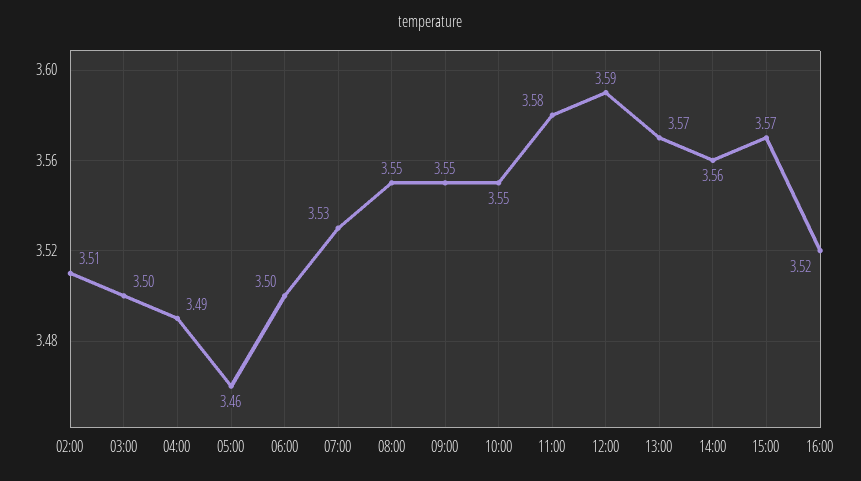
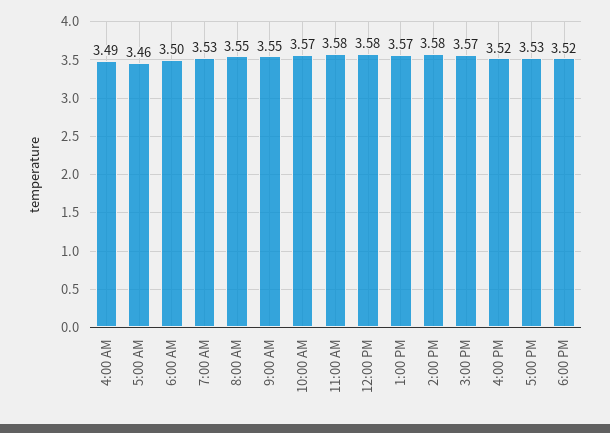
02:00: 3.51 -> none
03:00: 3.5 -> none
10:00: 3.55 -> 3.57
12:00: 3.59 -> 3.58
14:00: 3.56 -> 3.58
5:00 PM: none -> 3.53
6:00 PM: none -> 3.52

